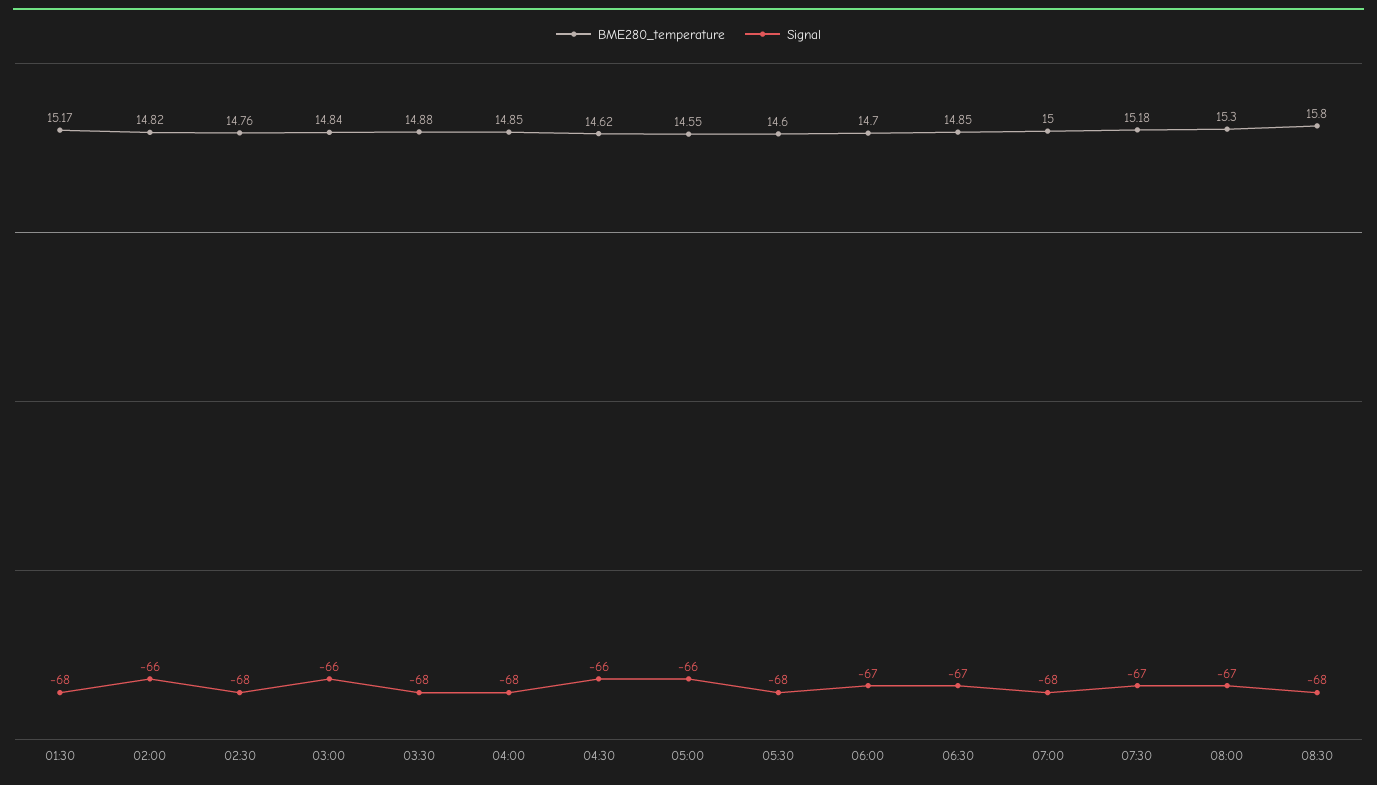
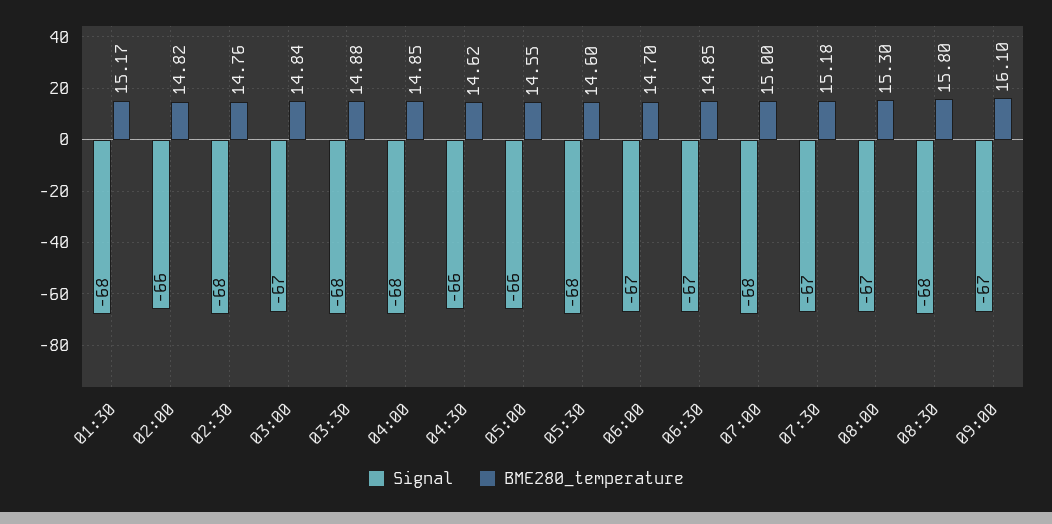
Signal, 03:00: -66 -> -67
Signal, 09:00: none -> -67
BME280_temperature, 09:00: none -> 16.1

